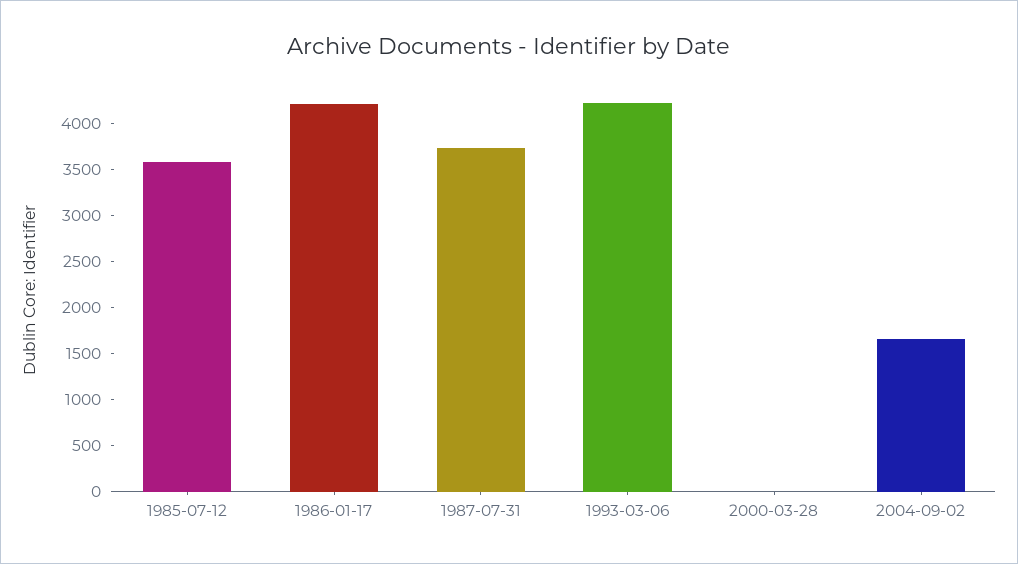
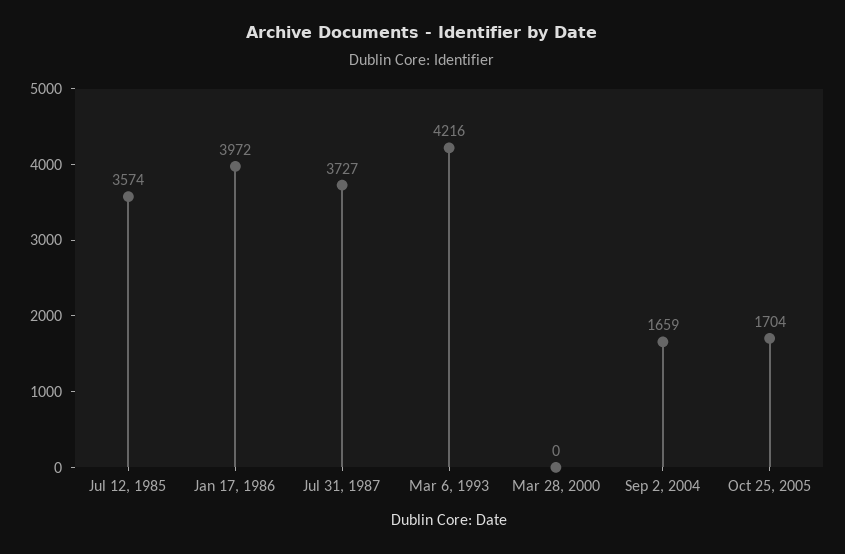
1986-01-17: 4200 -> 3972
Oct 25, 2005: none -> 1704

